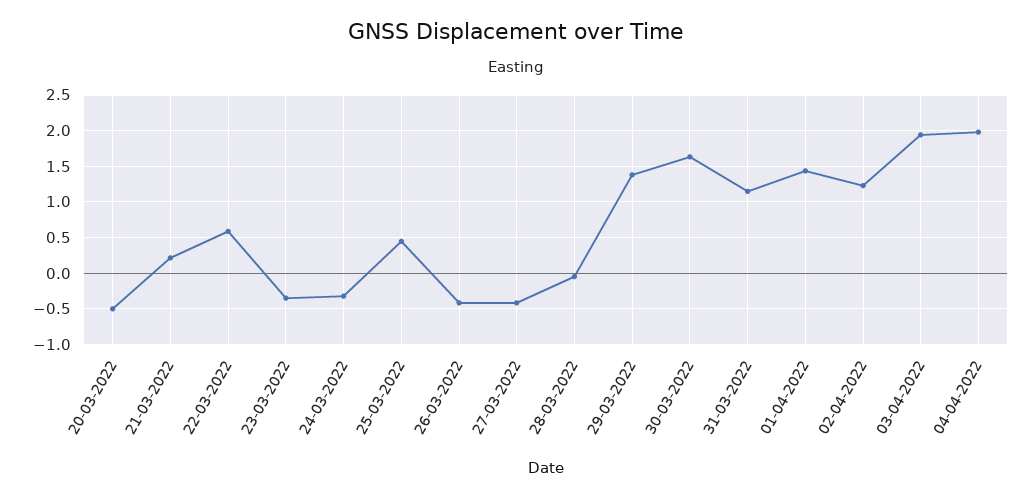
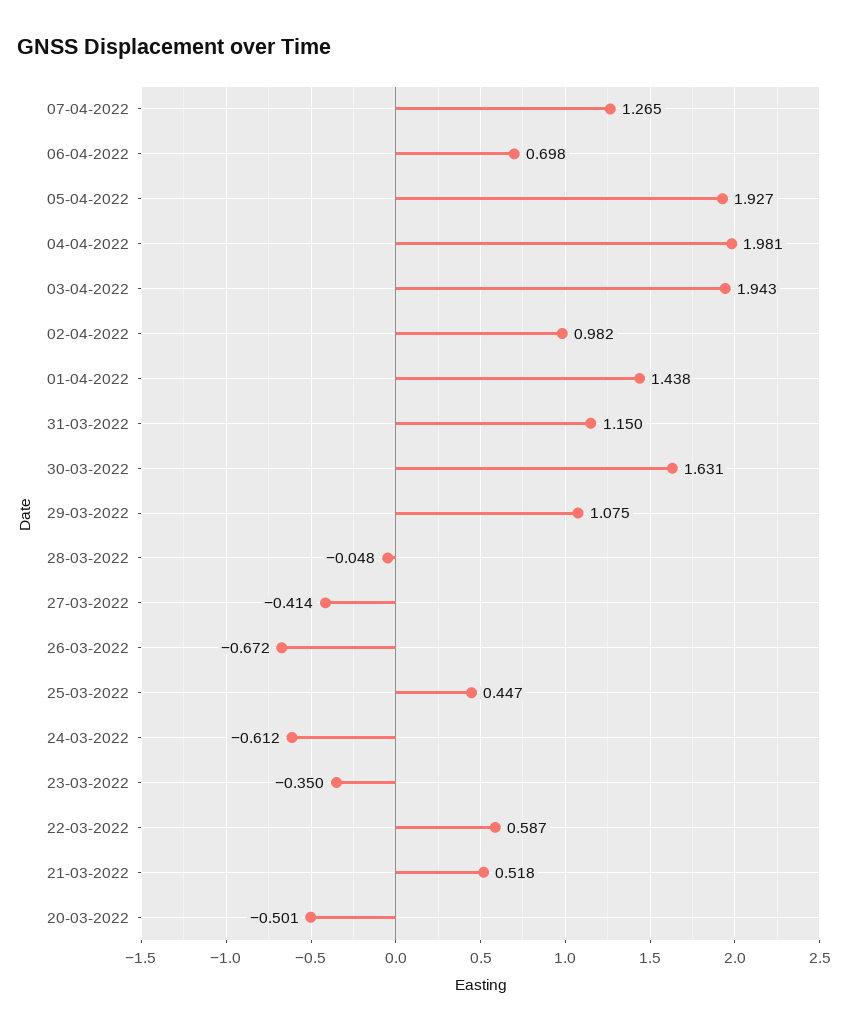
21-03-2022: 0.2 -> 0.518
24-03-2022: -0.3 -> -0.612
26-03-2022: -0.4 -> -0.672
29-03-2022: 1.4 -> 1.075
02-04-2022: 1.2 -> 0.982
07-04-2022: none -> 1.265
06-04-2022: none -> 0.698
05-04-2022: none -> 1.927

